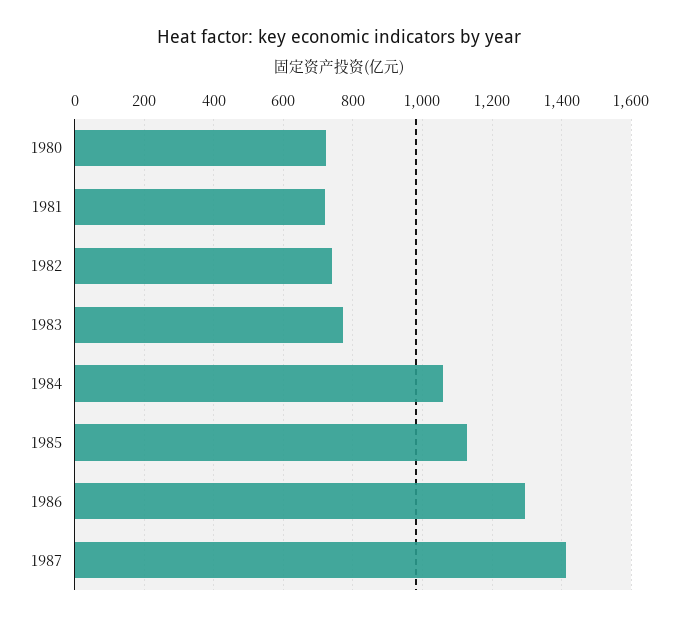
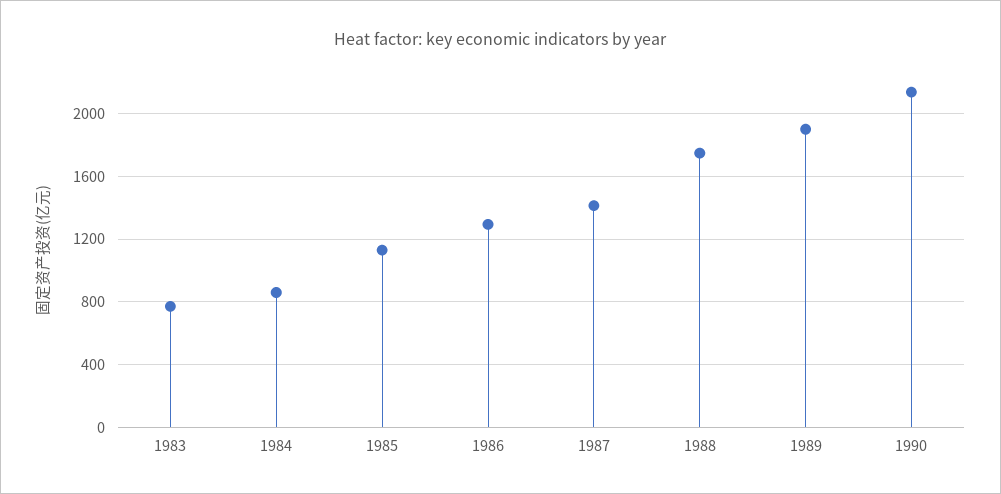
1980: 720 -> none
1981: 720 -> none
1982: 740 -> none
1984: 1060 -> 850
1988: none -> 1750
1989: none -> 1900
1990: none -> 2150

